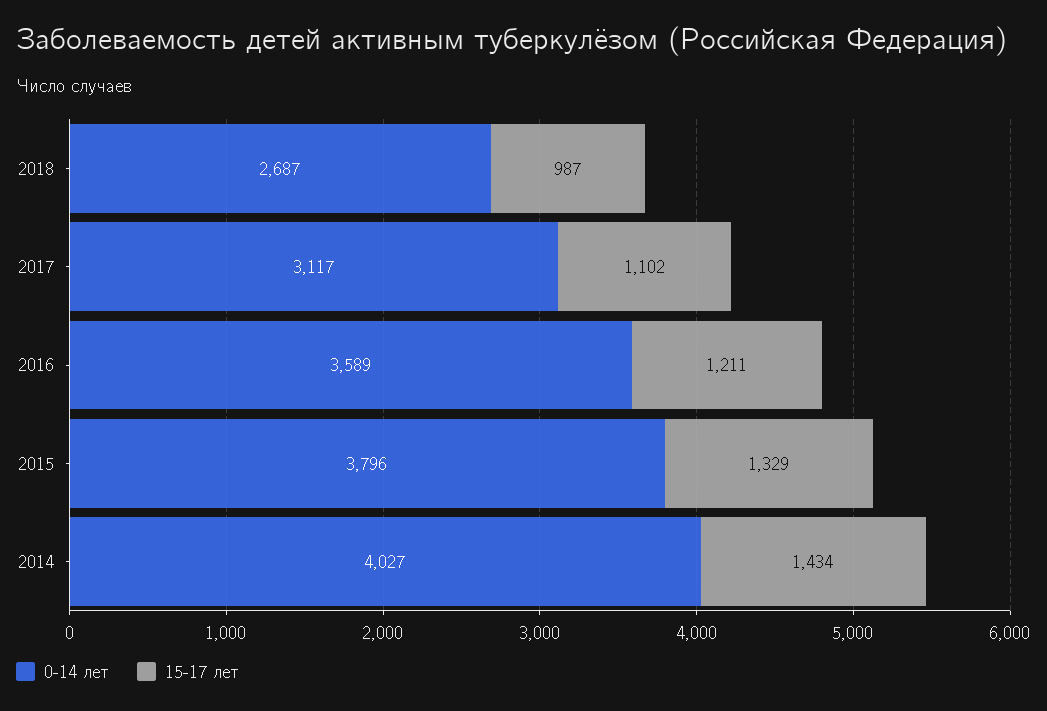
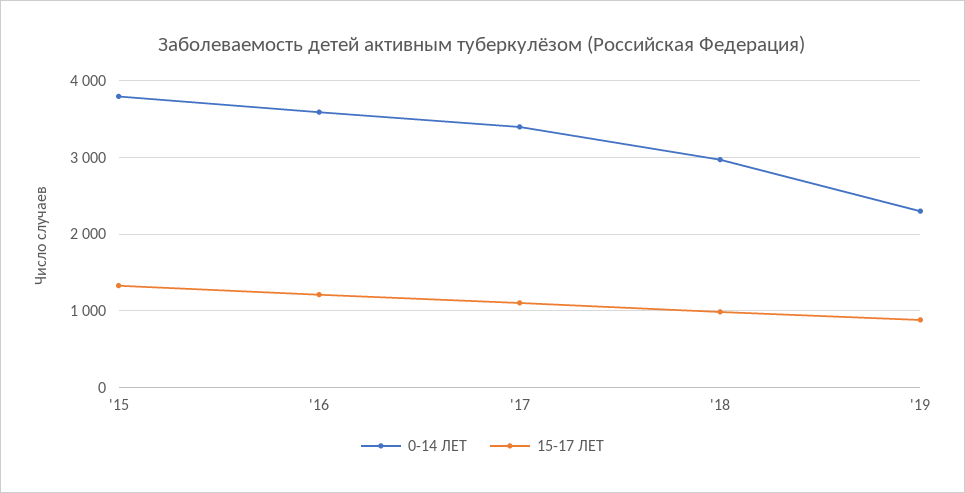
0-14 лет, 2018: 2687 -> 3000
0-14 лет, 2017: 3117 -> 3400
0-14 лет, 2014: 4027 -> none
15-17 лет, 2014: 1434 -> none
0-14 лет, '19: none -> 2300
15-17 лет, '19: none -> 900

